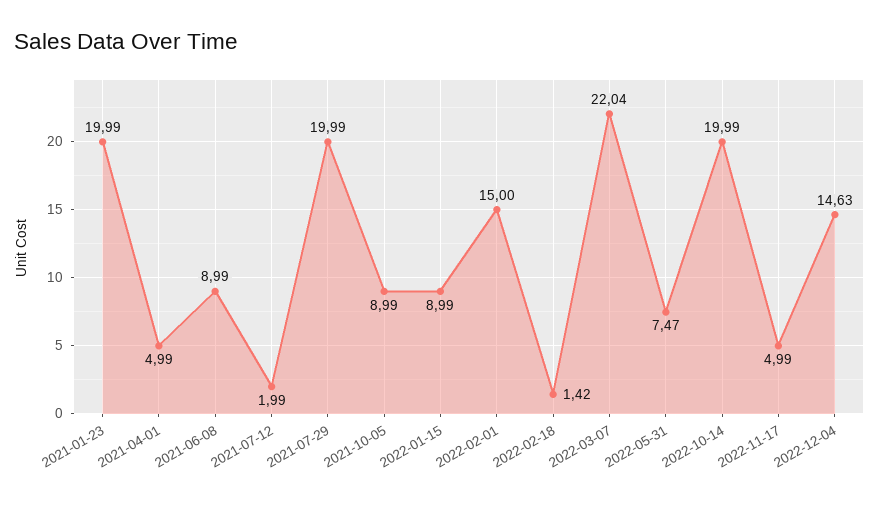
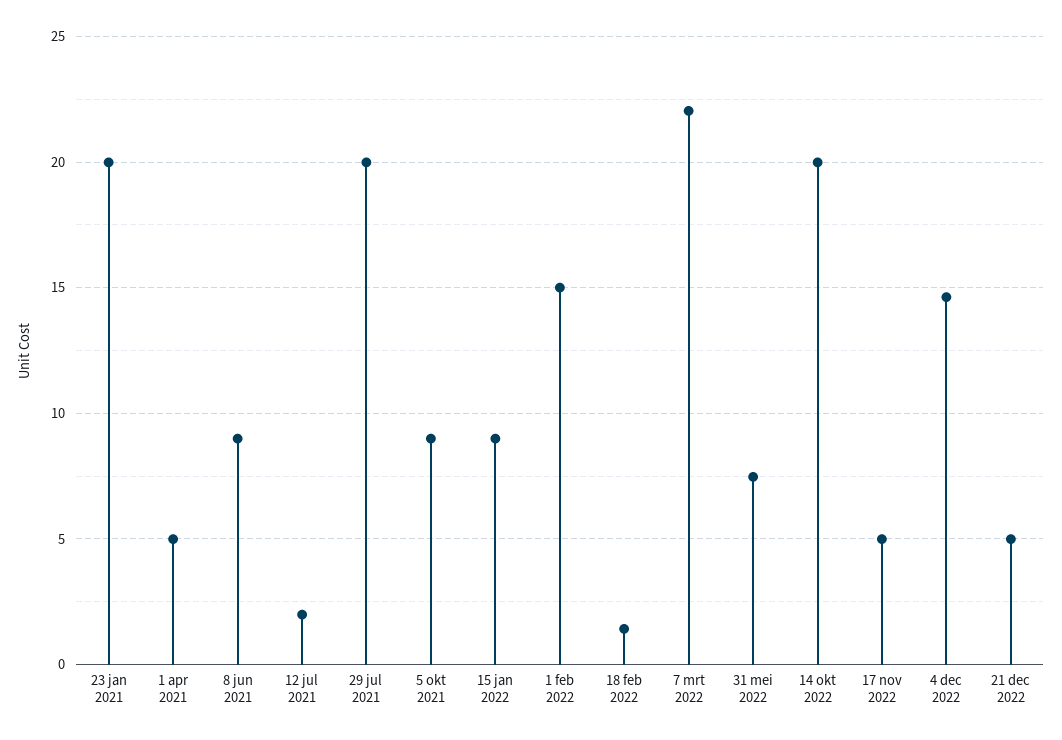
21 dec 2022: none -> 5

